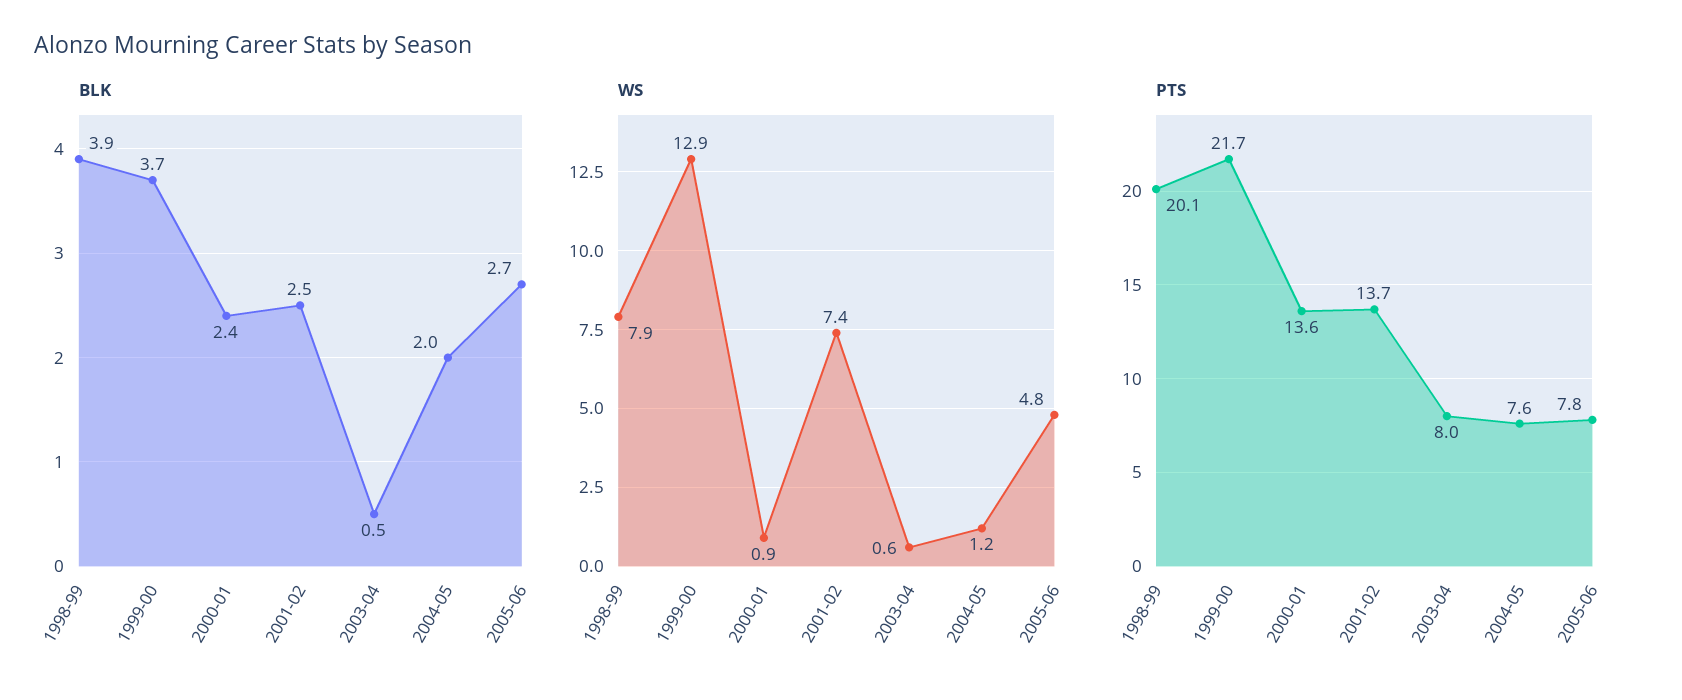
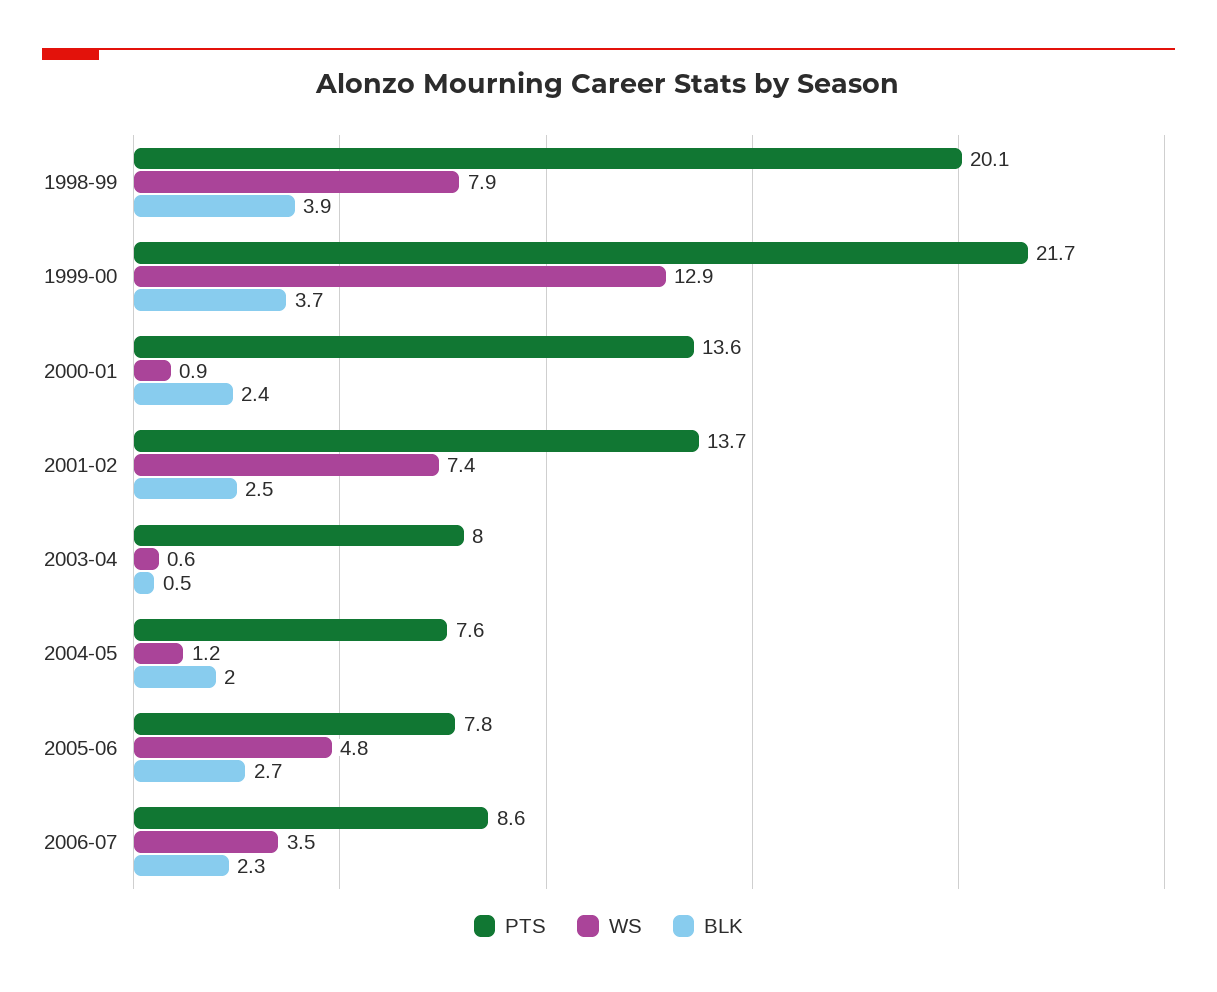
PTS, 2006-07: none -> 8.6
WS, 2006-07: none -> 3.5
BLK, 2006-07: none -> 2.3

